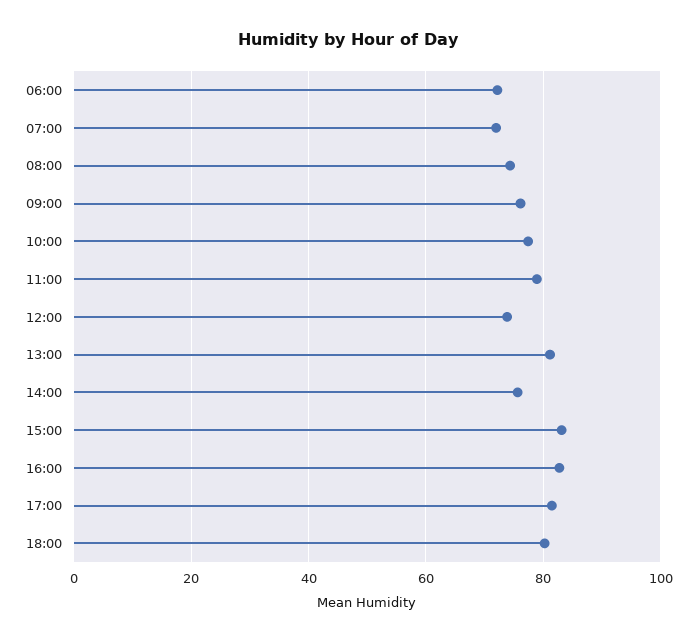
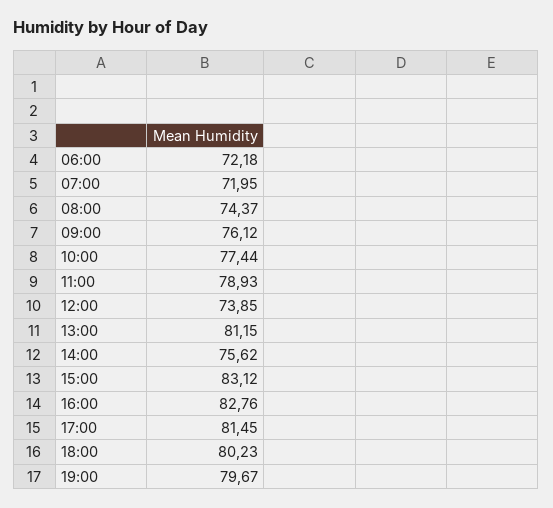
19:00: none -> 79.67

